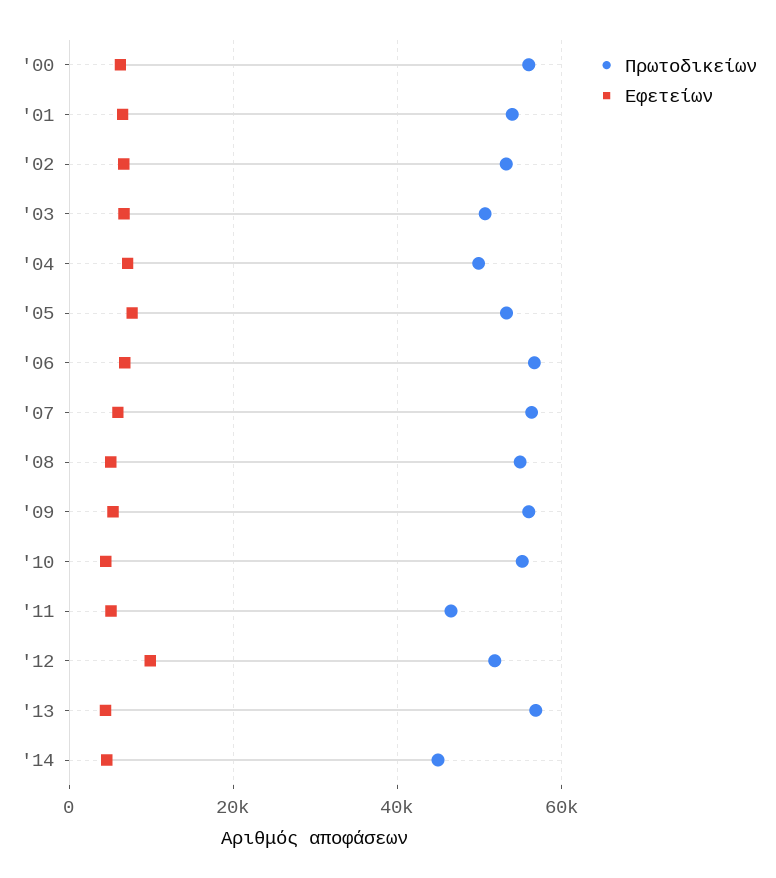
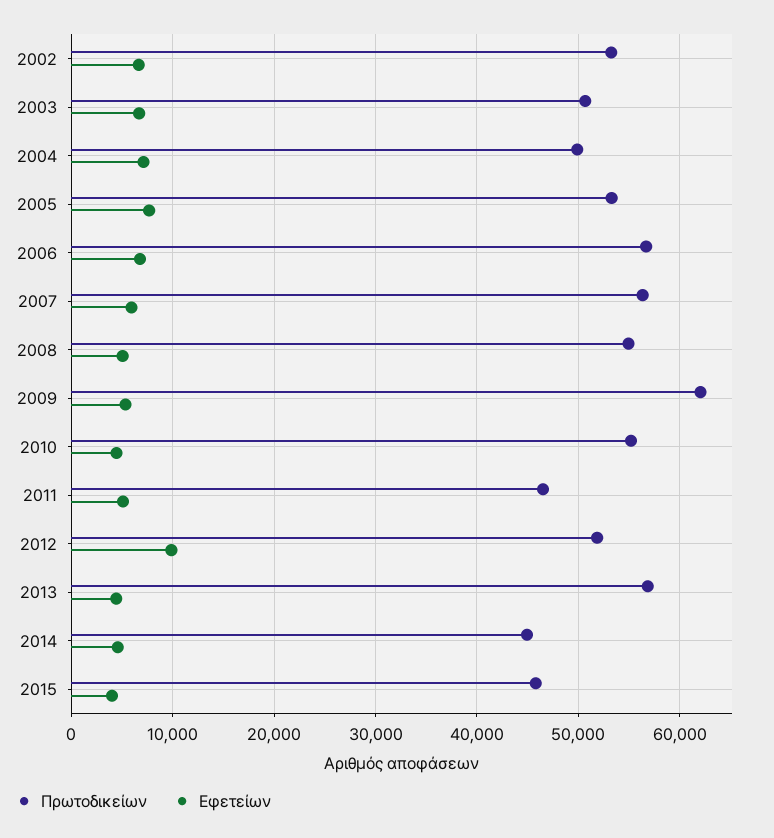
Πρωτοδικείων, '00: 56000 -> none
Εφετείων, '00: 6000 -> none
Πρωτοδικείων, '01: 54000 -> none
Εφετείων, '01: 6000 -> none
Πρωτοδικείων, '09: 56000 -> 62000
Πρωτοδικείων, 2015: none -> 46000
Εφετείων, 2015: none -> 4000

